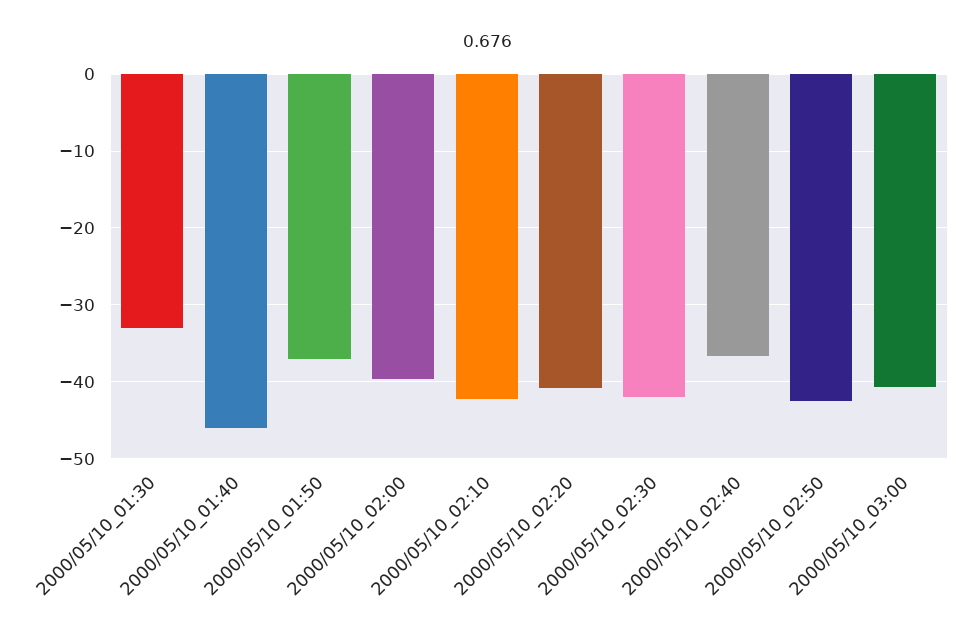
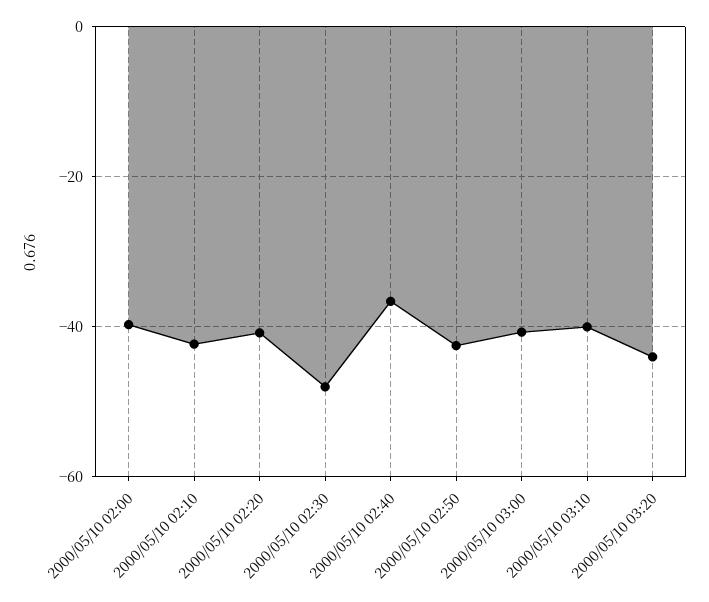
2000/05/10_01:30: -33 -> none
2000/05/10_01:40: -46 -> none
2000/05/10_01:50: -37 -> none
2000/05/10_02:30: -42 -> -48
2000/05/10 03:10: none -> -40
2000/05/10 03:20: none -> -44

